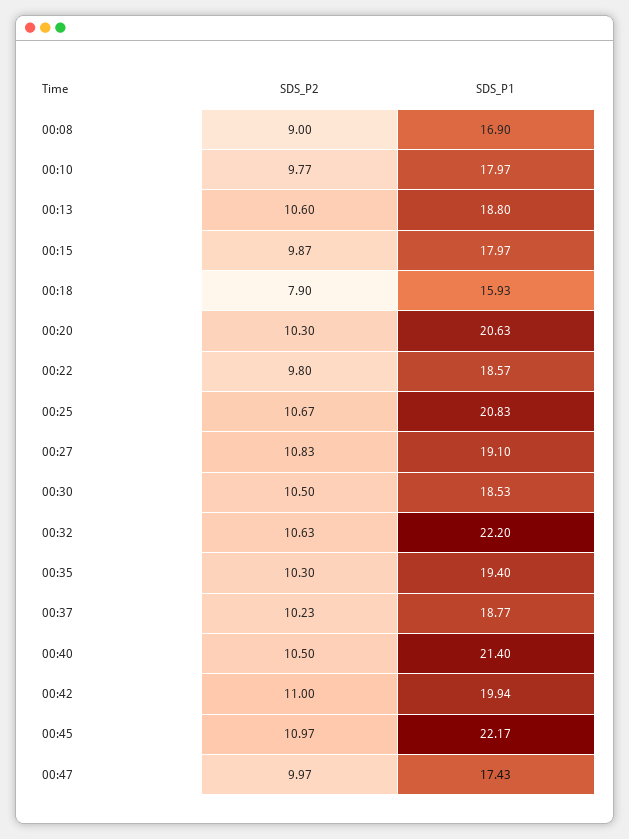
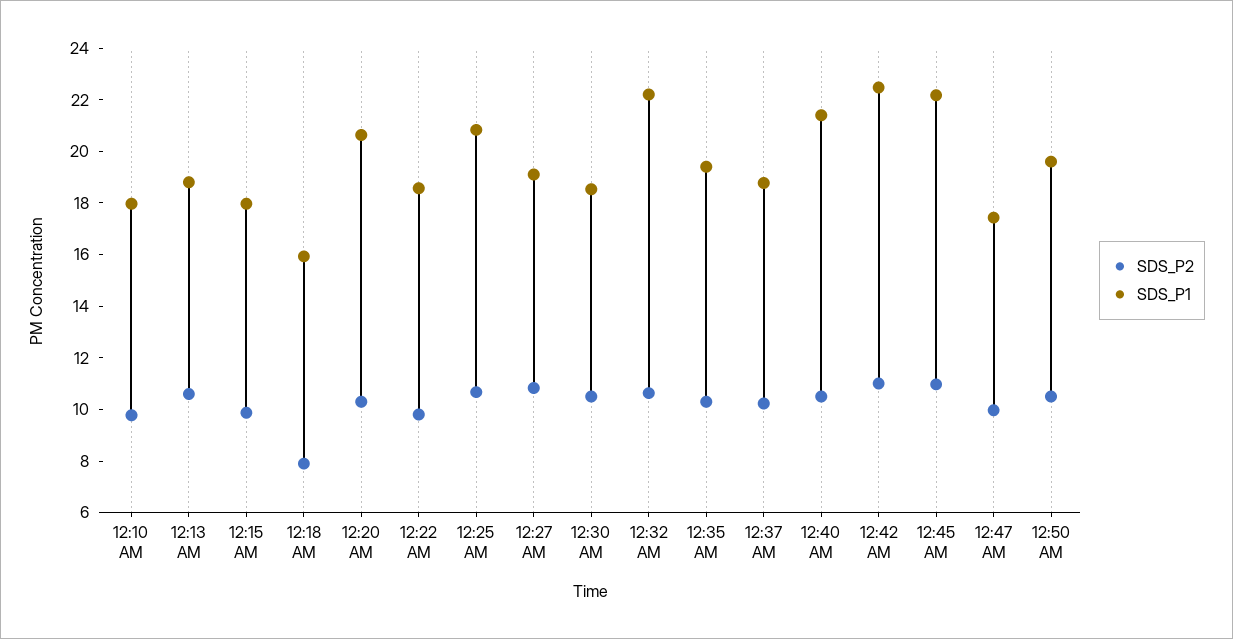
SDS_P2, 00:08: 9 -> none
SDS_P1, 00:08: 16.9 -> none
SDS_P1, 00:42: 19.94 -> 22.5
SDS_P2, 12:50 AM: none -> 10.5
SDS_P1, 12:50 AM: none -> 19.5

